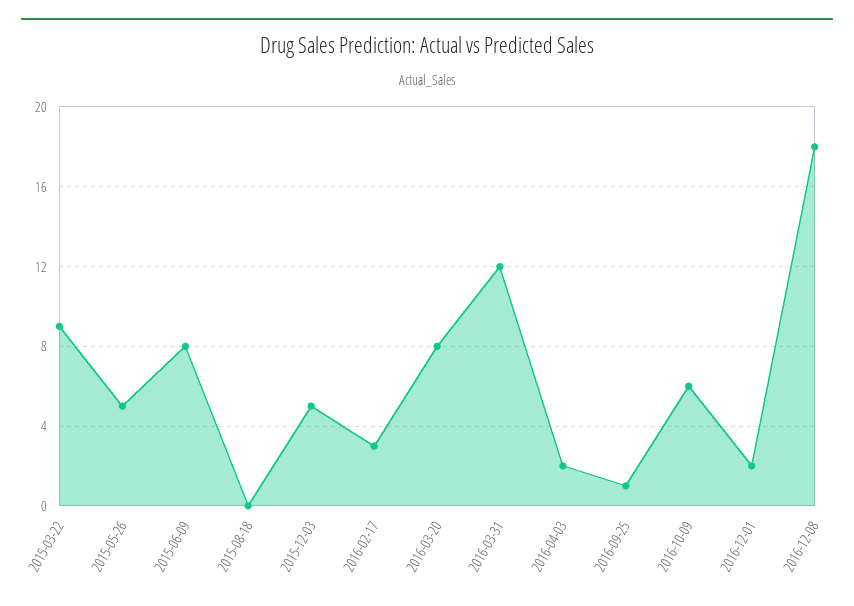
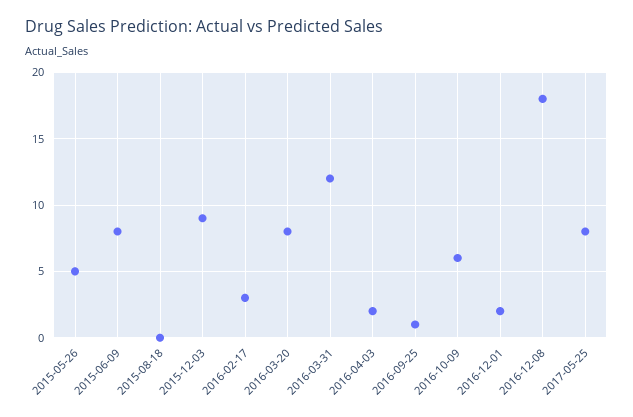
2015-03-22: 9 -> none
2015-12-03: 5 -> 9
2017-05-25: none -> 8

